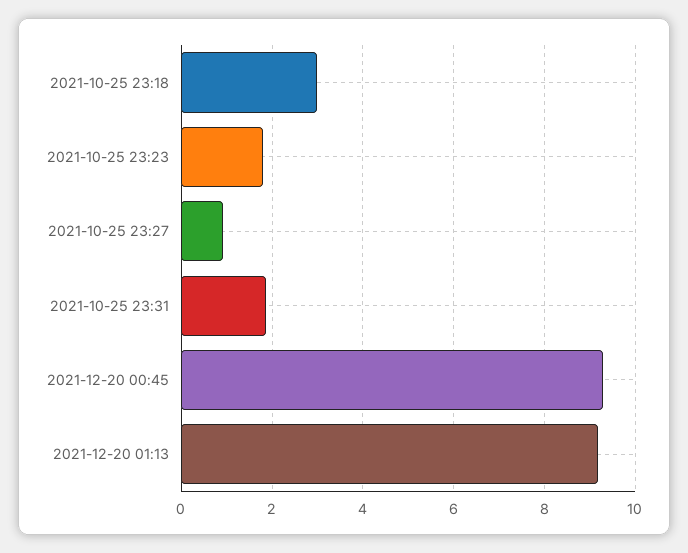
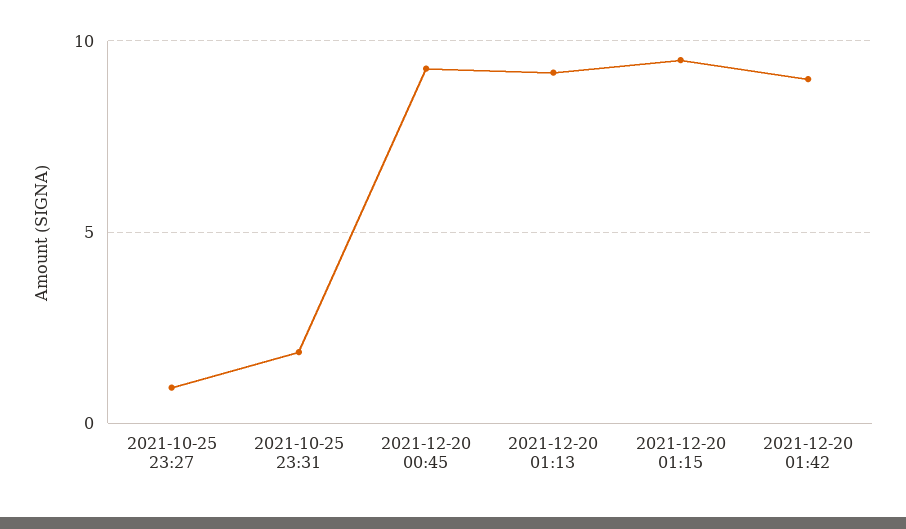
2021-10-25 23:18: 3 -> none
2021-10-25 23:23: 1.8 -> none
2021-12-20 01:15: none -> 9.5
2021-12-20 01:42: none -> 9

